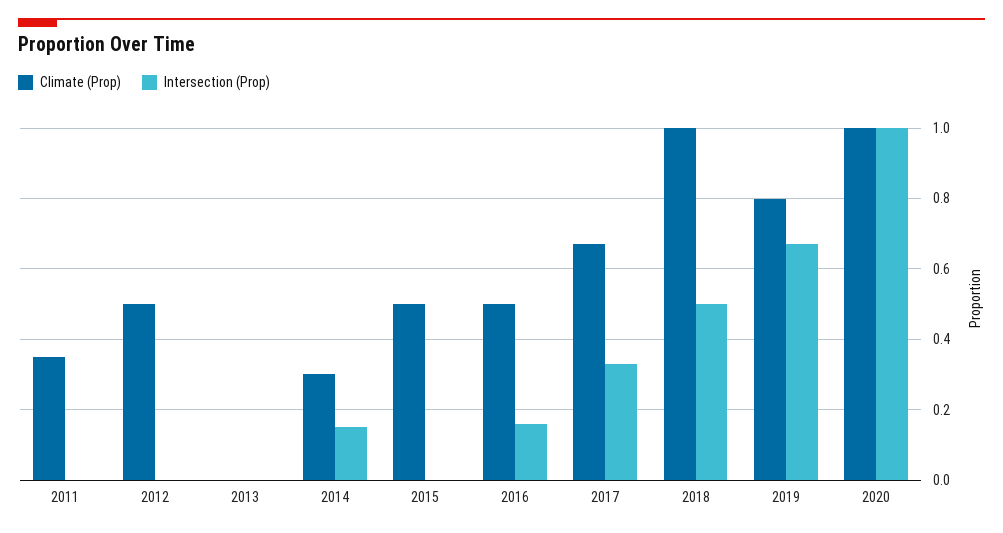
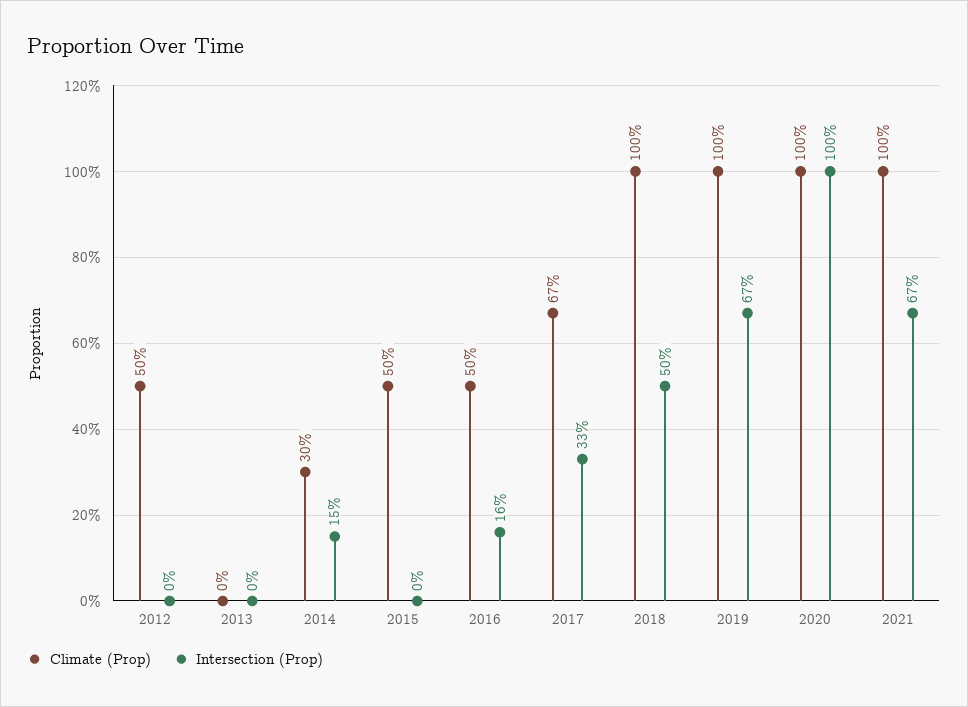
Climate (Prop), 2011: 0.35 -> none
Intersection (Prop), 2011: 0 -> none
Climate (Prop), 2019: 0.8 -> 1
Climate (Prop), 2021: none -> 1
Intersection (Prop), 2021: none -> 0.67

